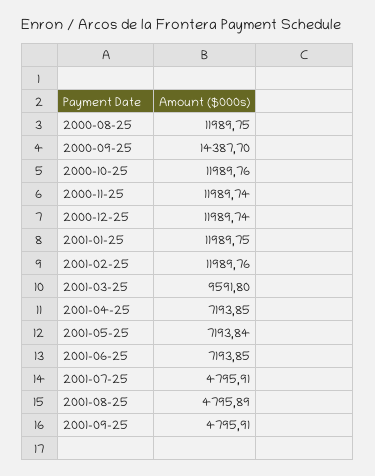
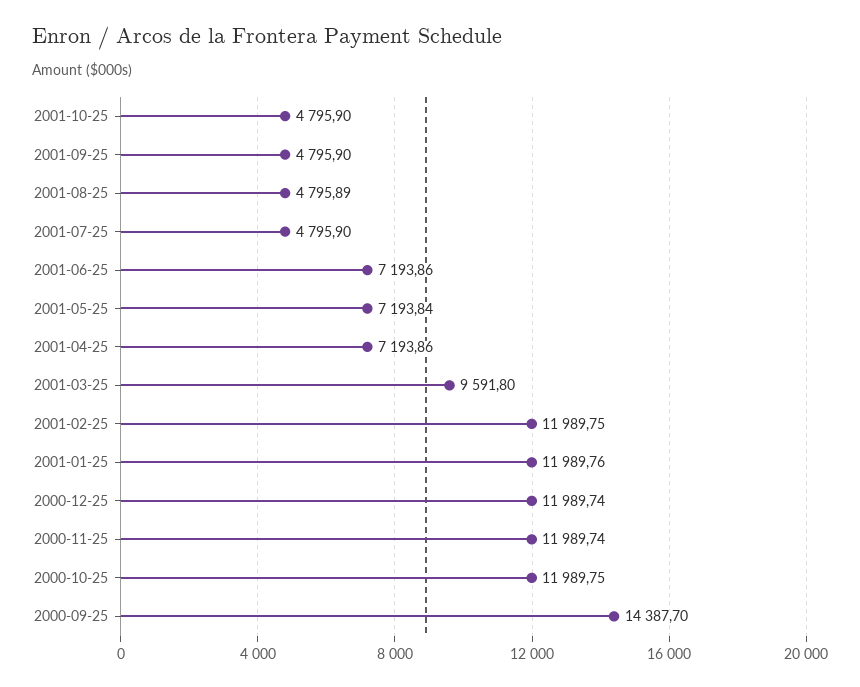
2000-08-25: 11989.75 -> none
2000-10-25: 11989.76 -> 11989.75
2001-01-25: 11989.75 -> 11989.76
2001-02-25: 11989.76 -> 11989.75
2001-04-25: 7193.85 -> 7193.86
2001-06-25: 7193.85 -> 7193.86
2001-07-25: 4795.91 -> 4795.9
2001-09-25: 4795.91 -> 4795.9
2001-10-25: none -> 4795.9

